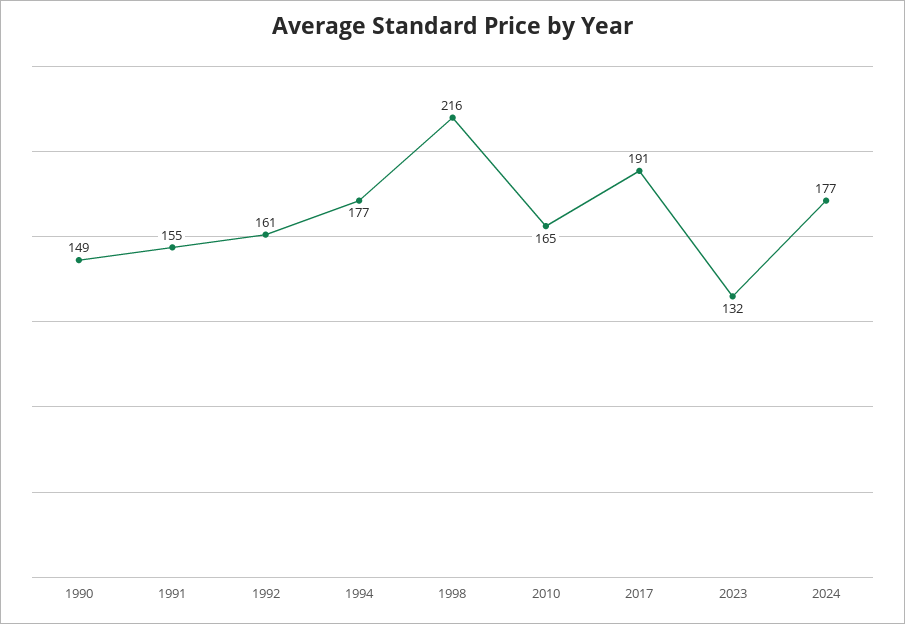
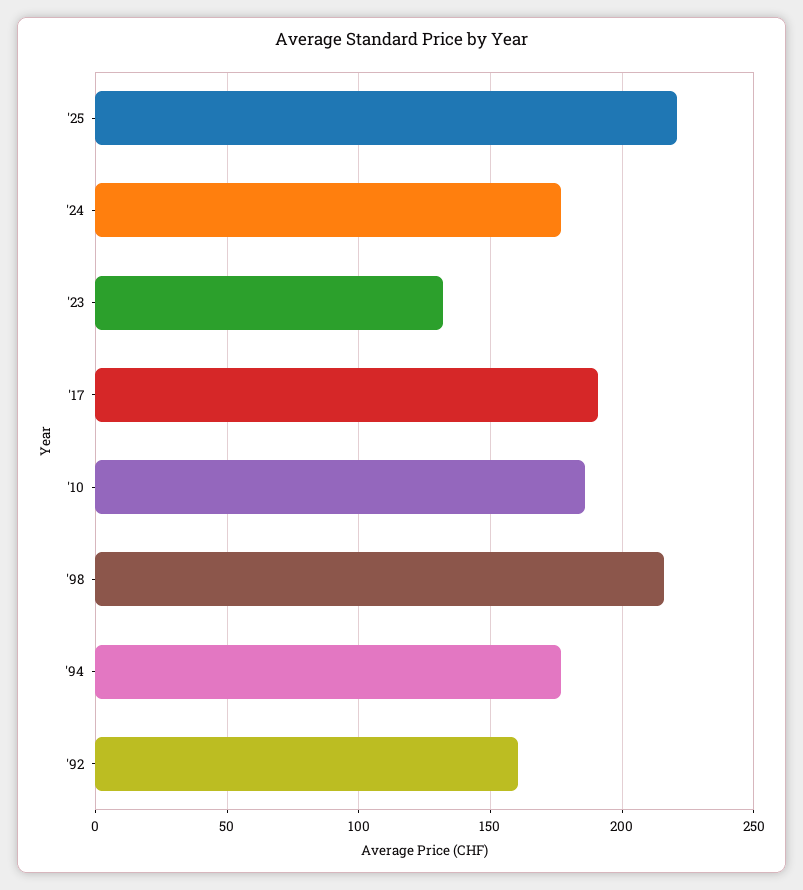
1990: 149 -> none
1991: 155 -> none
2010: 165 -> 185
'25: none -> 220

